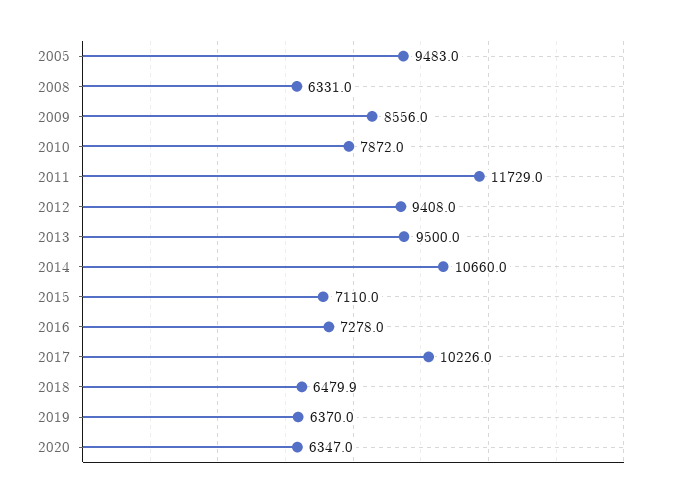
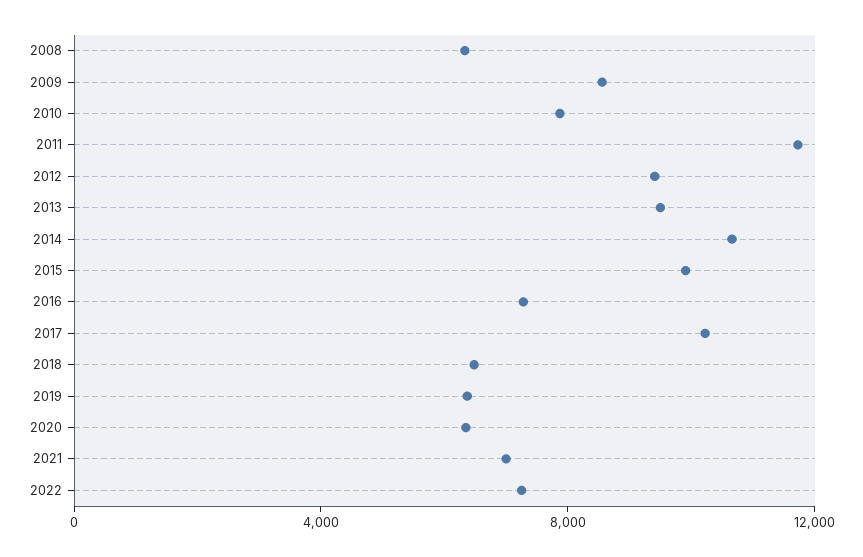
2005: 9483 -> none
2015: 7110 -> 10000
2021: none -> 7000
2022: none -> 7000

